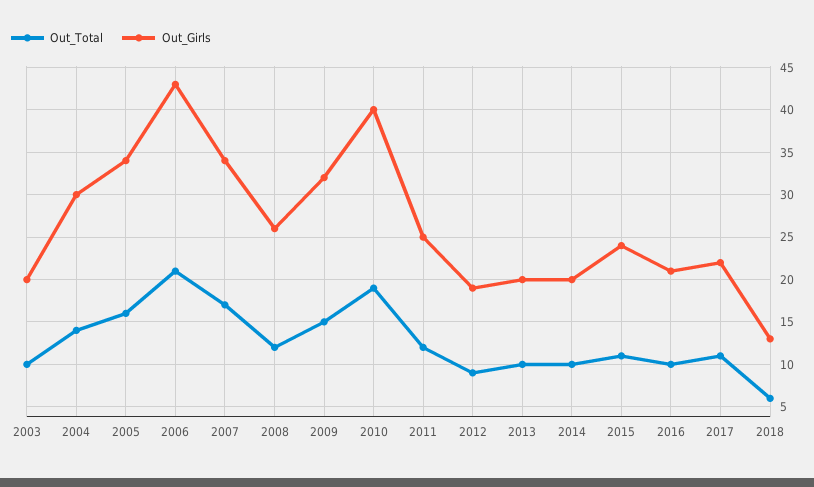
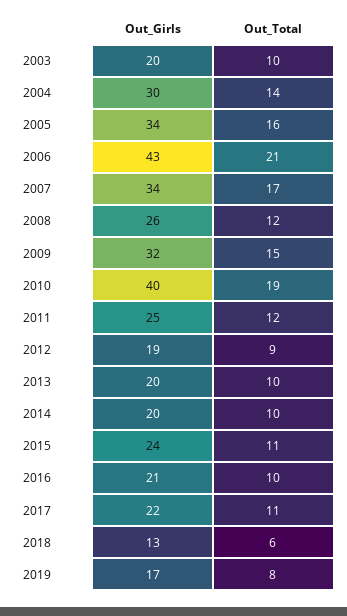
Out_Girls, 2019: none -> 17
Out_Total, 2019: none -> 8

